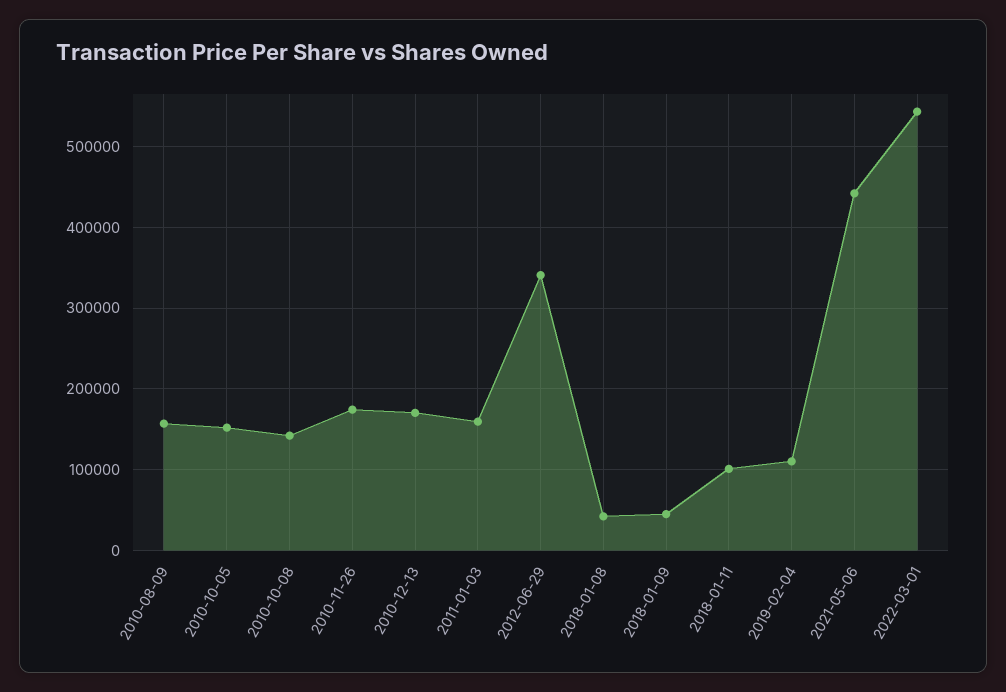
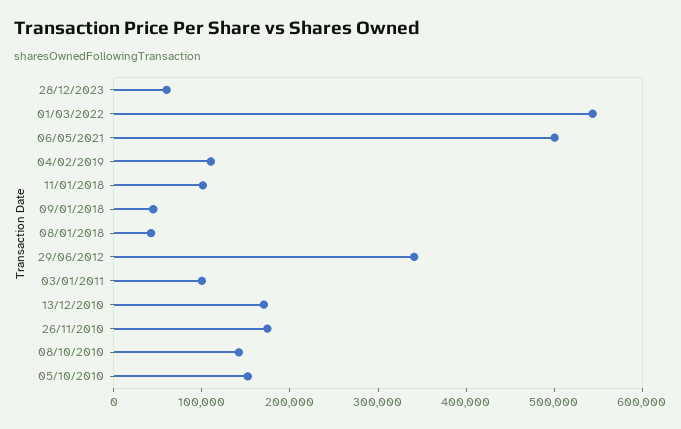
2010-08-09: 160000 -> none
2011-01-03: 160000 -> 100000
2021-05-06: 440000 -> 500000
28/12/2023: none -> 60000

